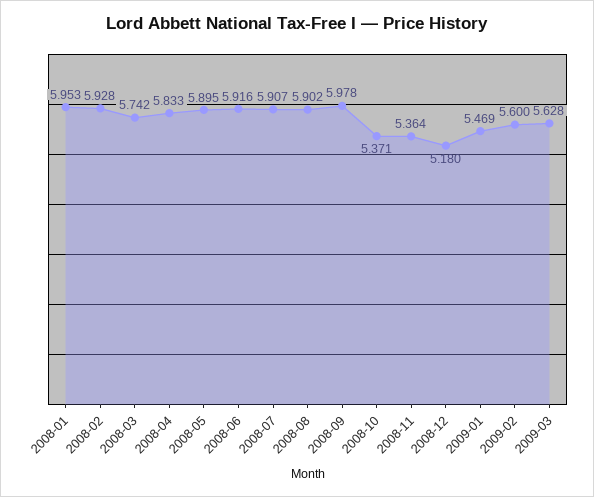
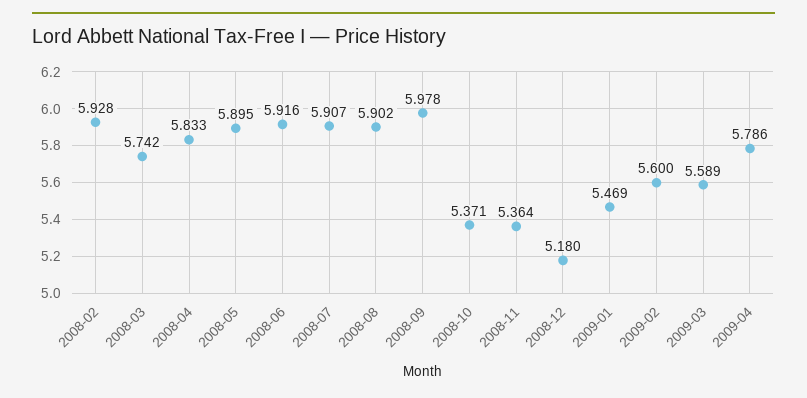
2008-01: 5.953 -> none
2009-03: 5.628 -> 5.589
2009-04: none -> 5.786

